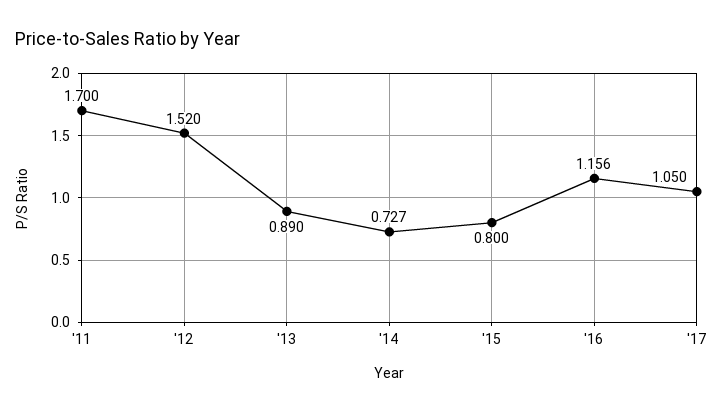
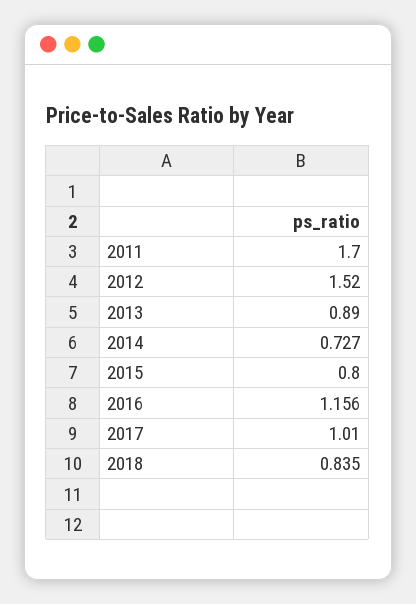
'17: 1.05 -> 1.01
2018: none -> 0.835

